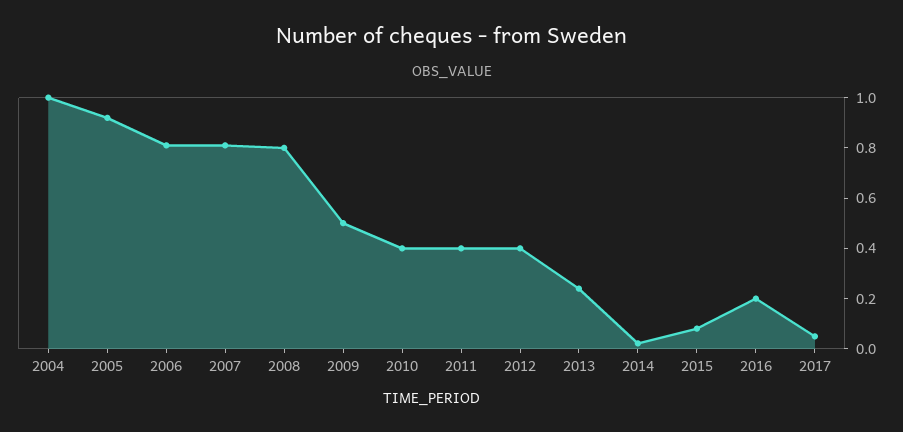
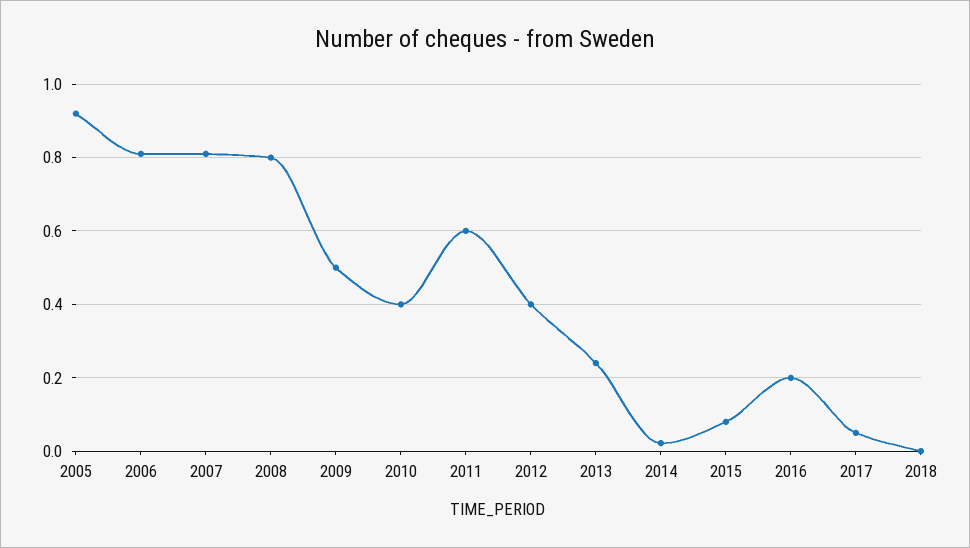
2004: 1 -> none
2011: 0.4 -> 0.6
2018: none -> 0

